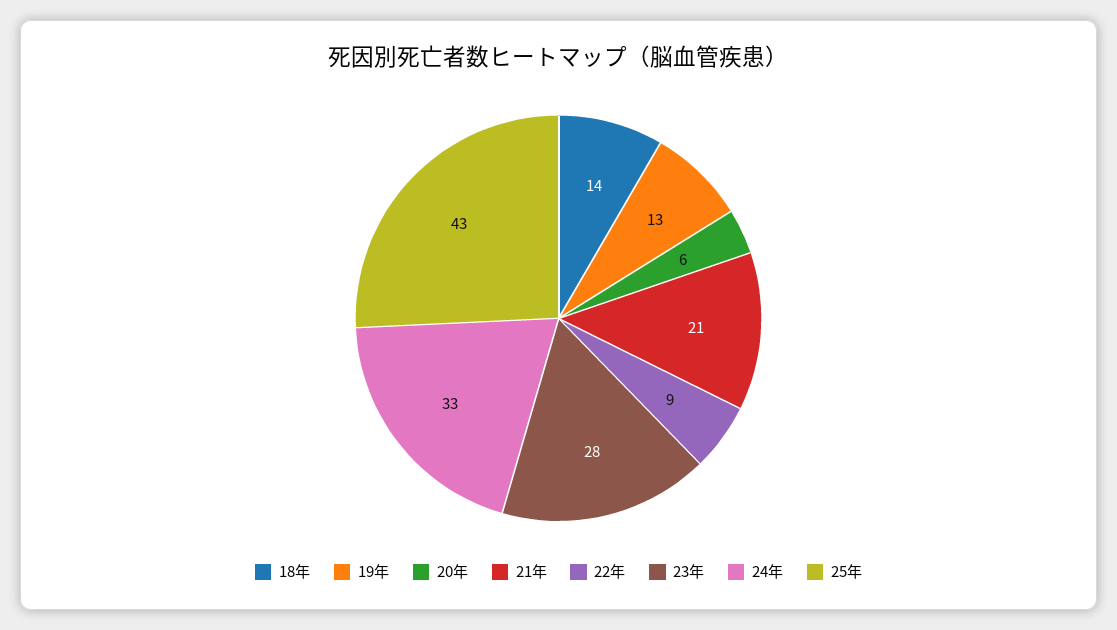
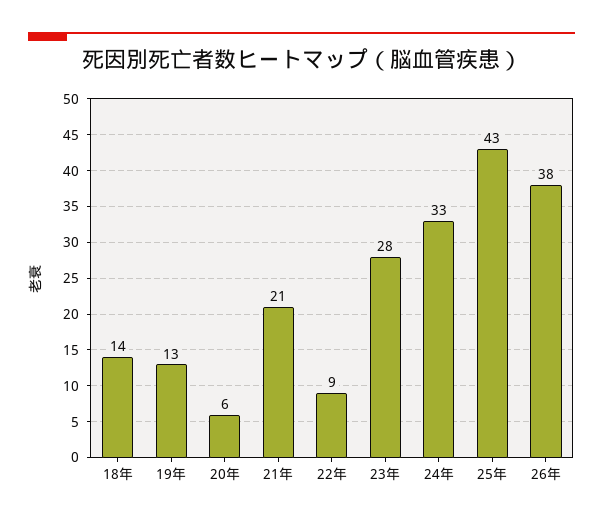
26年: none -> 38

